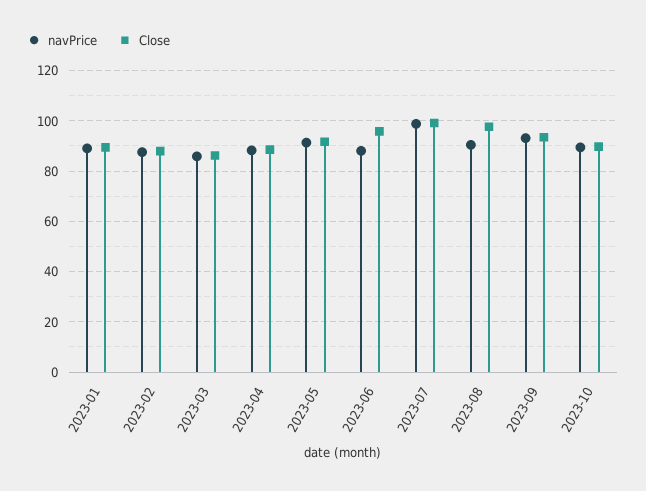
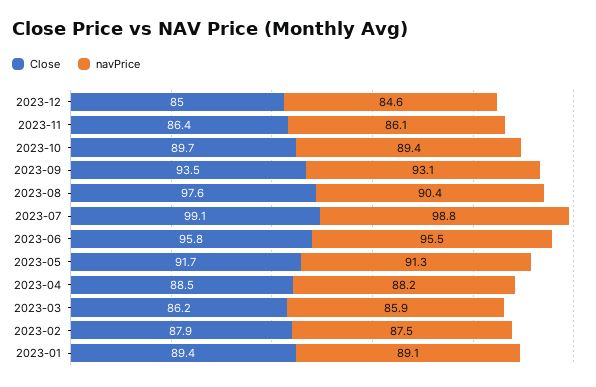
navPrice, 2023-06: 87.5 -> 95.5
Close, 2023-12: none -> 85
navPrice, 2023-12: none -> 84.6
Close, 2023-11: none -> 86.4
navPrice, 2023-11: none -> 86.1

